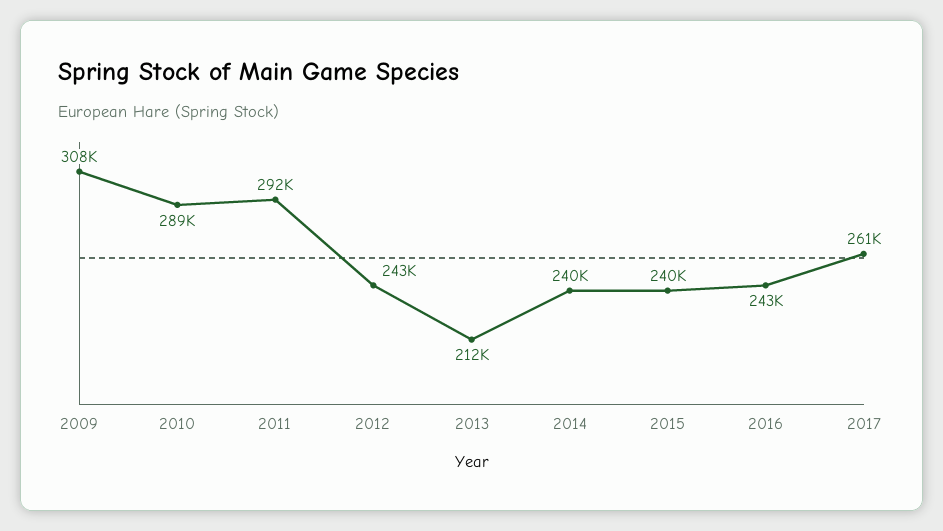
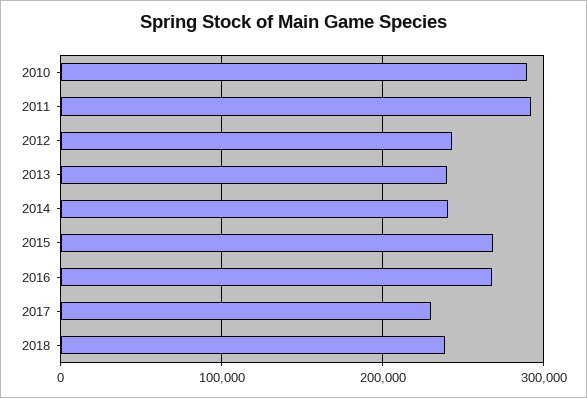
2009: 308000 -> none
2013: 212000 -> 240000
2015: 240000 -> 270000
2016: 243000 -> 270000
2017: 261000 -> 230000
2018: none -> 240000

